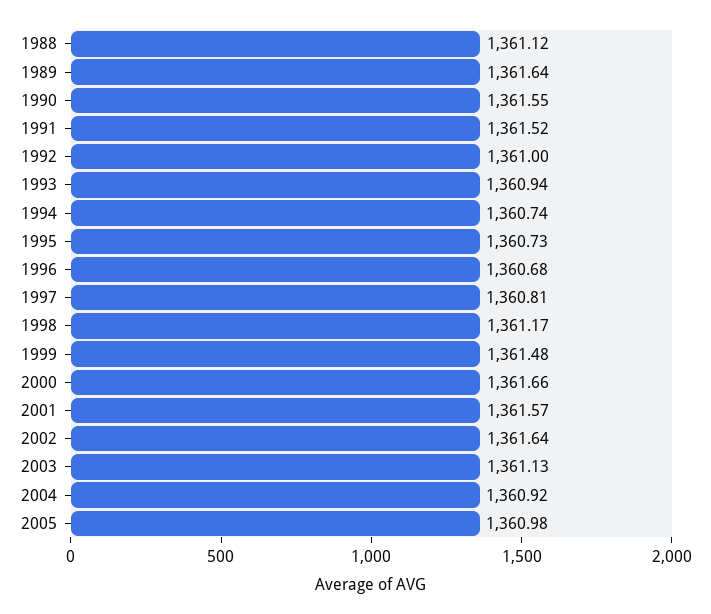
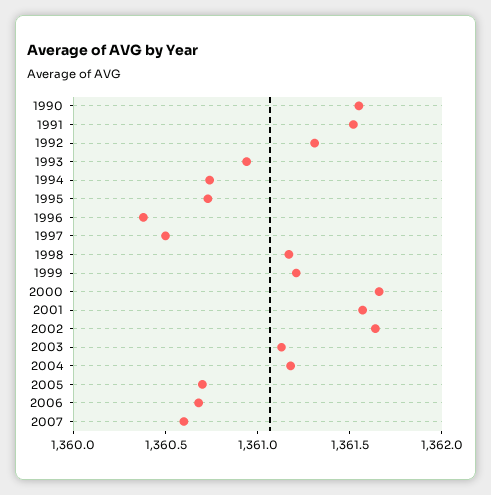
1988: 1361.12 -> none
1989: 1361.64 -> none
1992: 1361 -> 1361.3
1996: 1360.68 -> 1360.4
1997: 1360.81 -> 1360.5
1999: 1361.48 -> 1361.2
2004: 1360.92 -> 1361.2
2005: 1360.98 -> 1360.7
2006: none -> 1360.7
2007: none -> 1360.6

